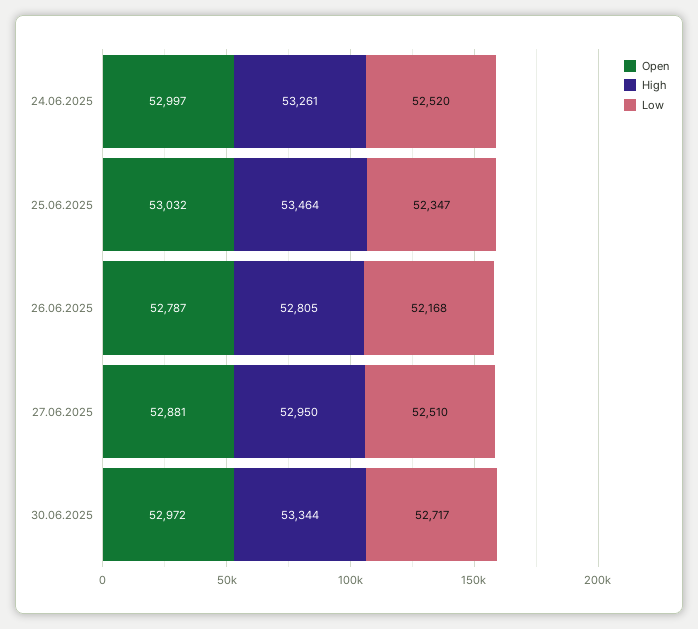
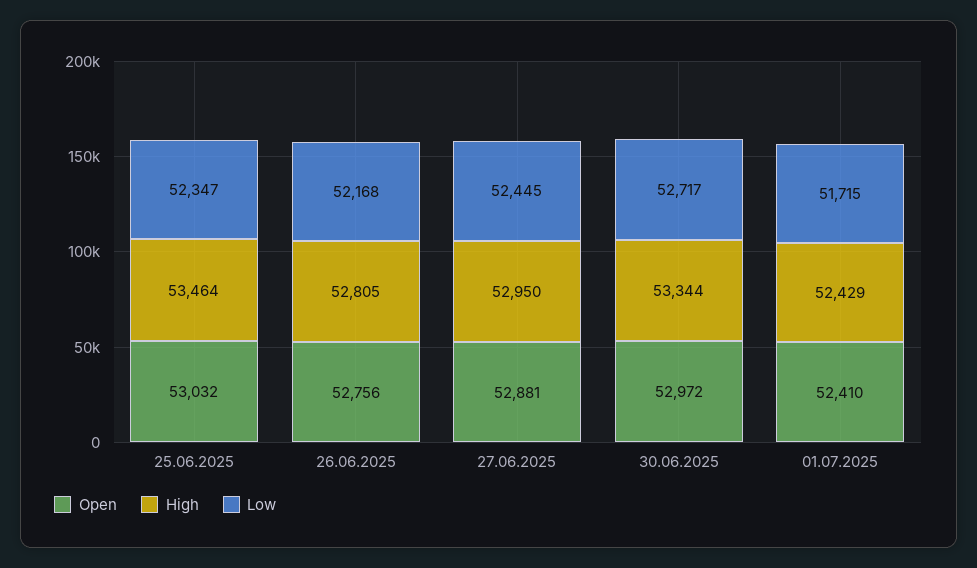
Open, 24.06.2025: 52997 -> none
High, 24.06.2025: 53261 -> none
Low, 24.06.2025: 52520 -> none
Open, 26.06.2025: 52787 -> 52756
Low, 27.06.2025: 52510 -> 52445
Open, 01.07.2025: none -> 52410
High, 01.07.2025: none -> 52429
Low, 01.07.2025: none -> 51715

